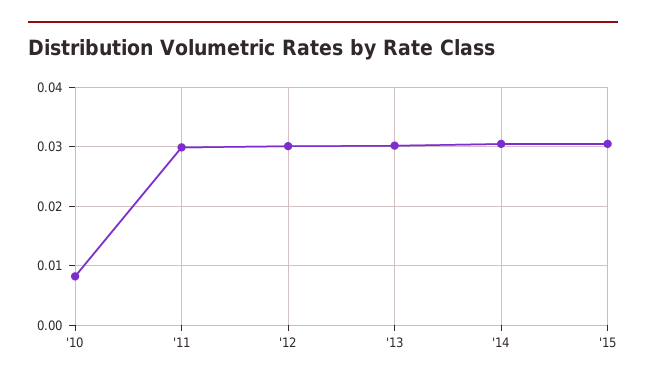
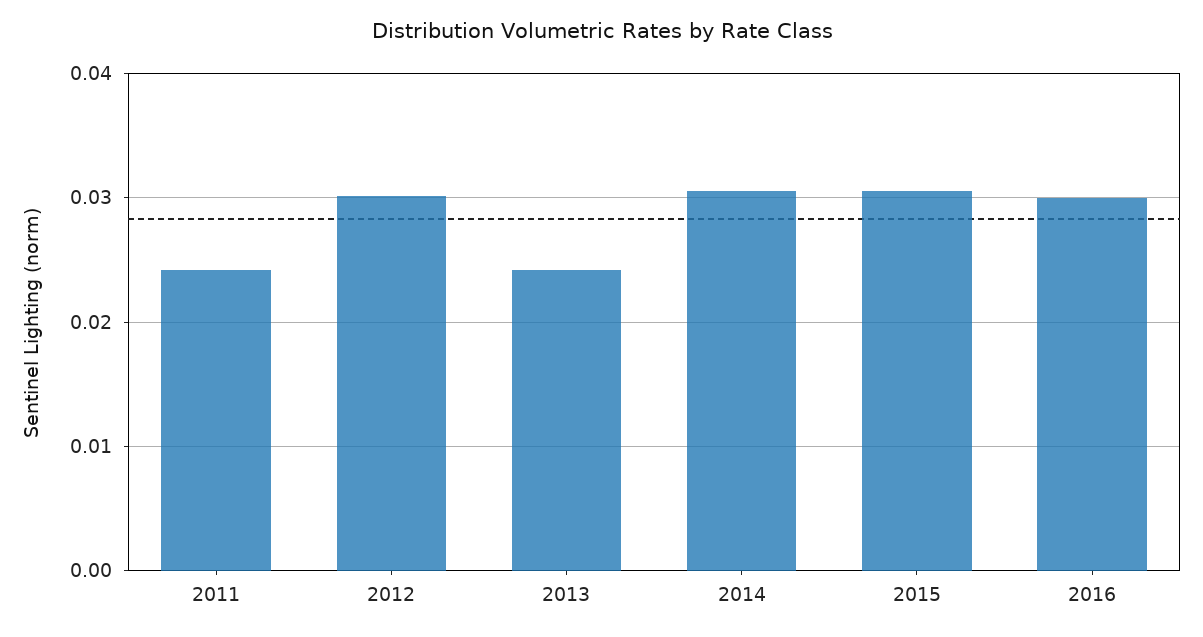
'10: 0.008 -> none
'11: 0.03 -> 0.024
'13: 0.03 -> 0.024
2016: none -> 0.03

